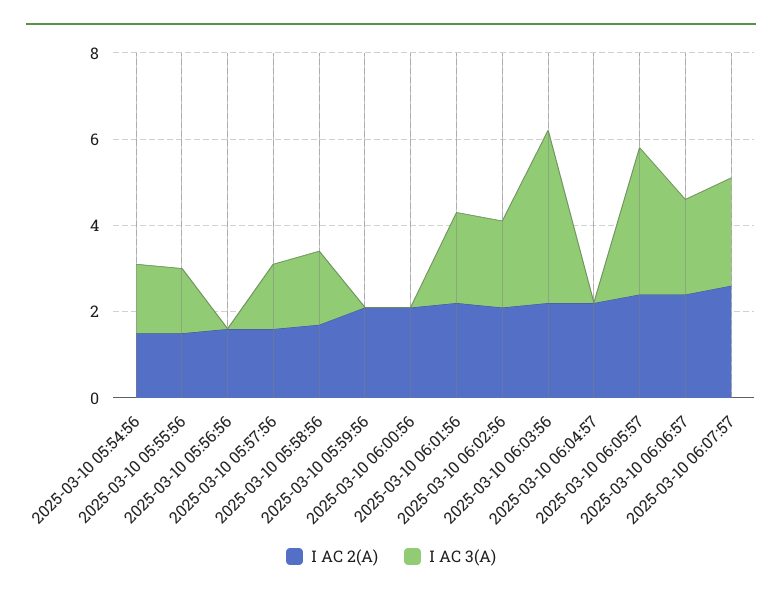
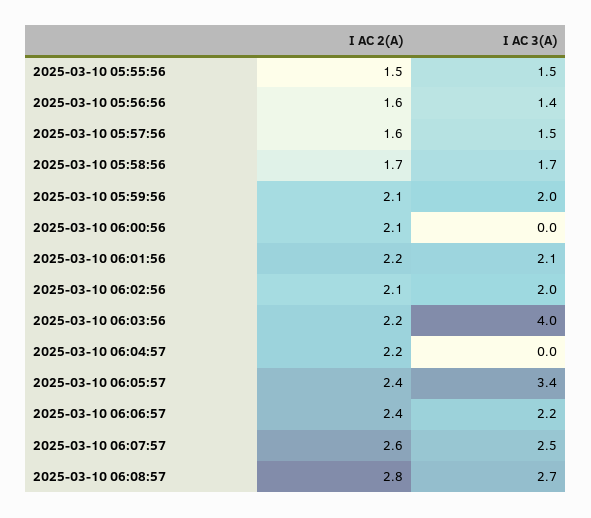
I AC 2(A), 2025-03-10 05:54:56: 1.5 -> none
I AC 3(A), 2025-03-10 05:54:56: 1.5 -> none
I AC 3(A), 2025-03-10 05:56:56: 0 -> 1.4
I AC 3(A), 2025-03-10 05:59:56: 0 -> 2
I AC 2(A), 2025-03-10 06:08:57: none -> 2.8
I AC 3(A), 2025-03-10 06:08:57: none -> 2.7

